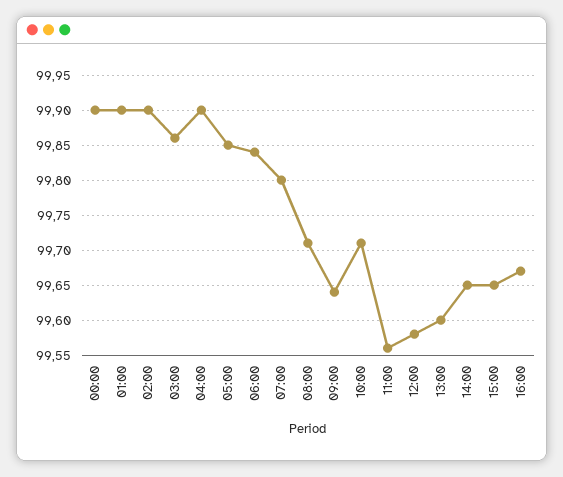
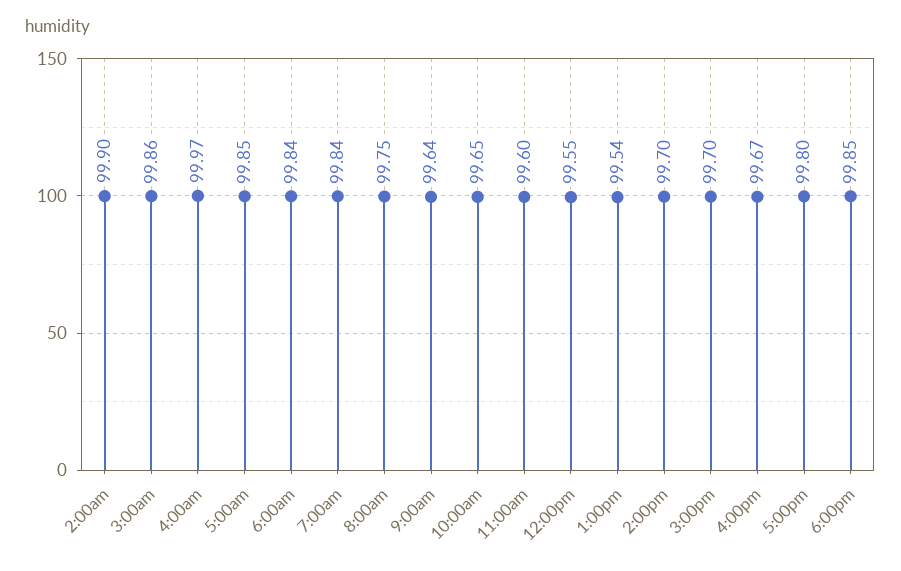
00:00: 99.9 -> none
01:00: 99.9 -> none
04:00: 99.9 -> 99.97
07:00: 99.8 -> 99.84
08:00: 99.71 -> 99.75
10:00: 99.71 -> 99.65
11:00: 99.56 -> 99.6
12:00: 99.58 -> 99.55
13:00: 99.6 -> 99.54
14:00: 99.65 -> 99.7
15:00: 99.65 -> 99.7
5:00pm: none -> 99.8
6:00pm: none -> 99.85

